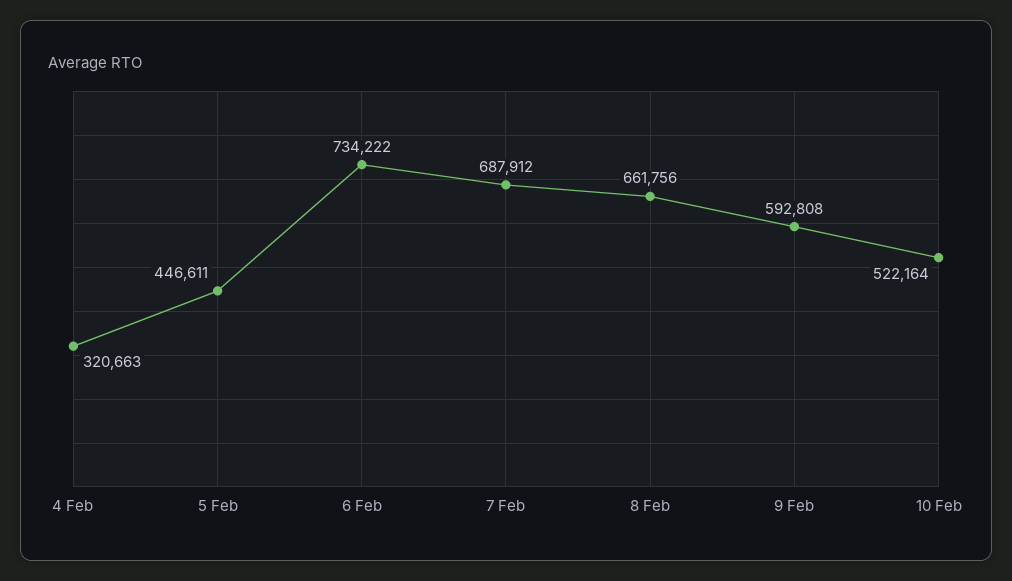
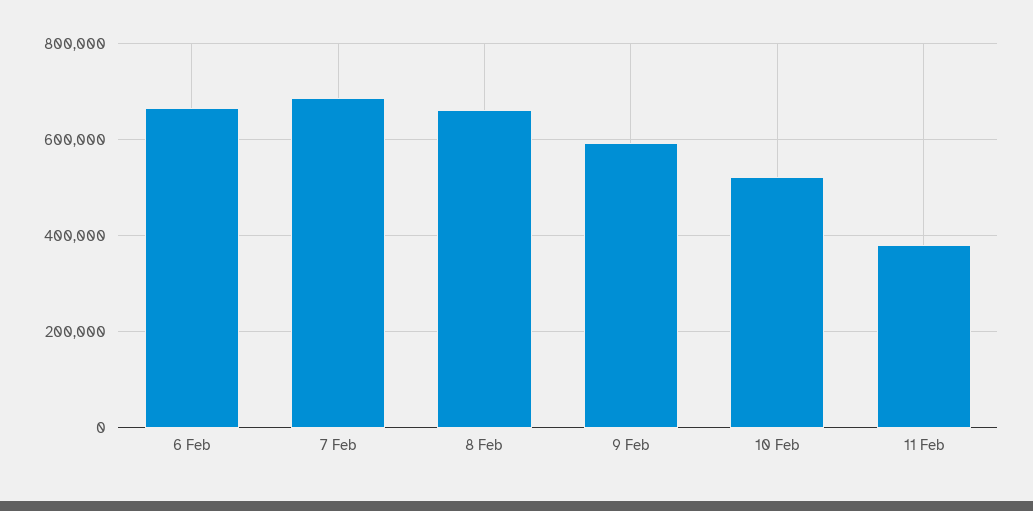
4 Feb: 320663 -> none
5 Feb: 446611 -> none
6 Feb: 734222 -> 660000
11 Feb: none -> 380000

